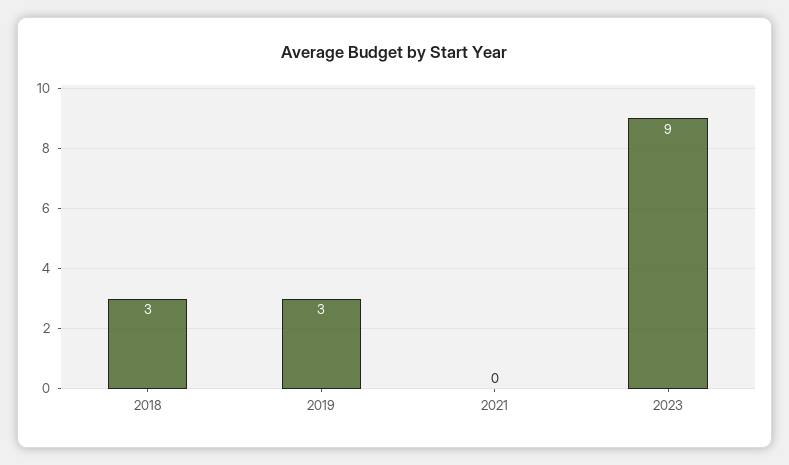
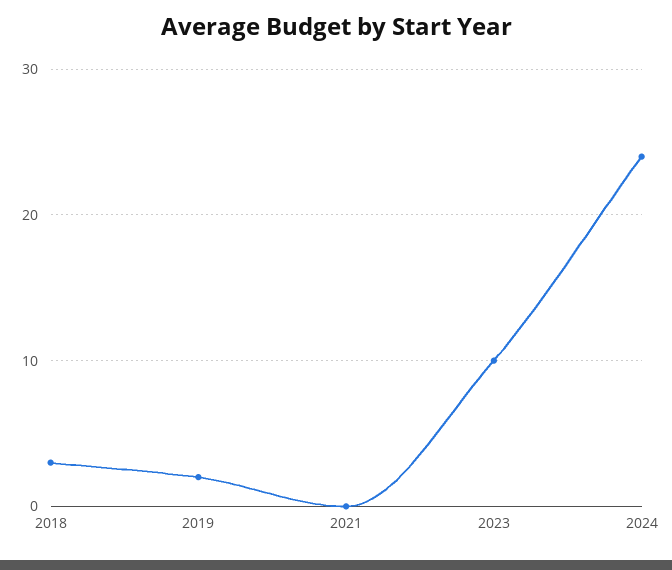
2019: 3 -> 2
2023: 9 -> 10
2024: none -> 24

